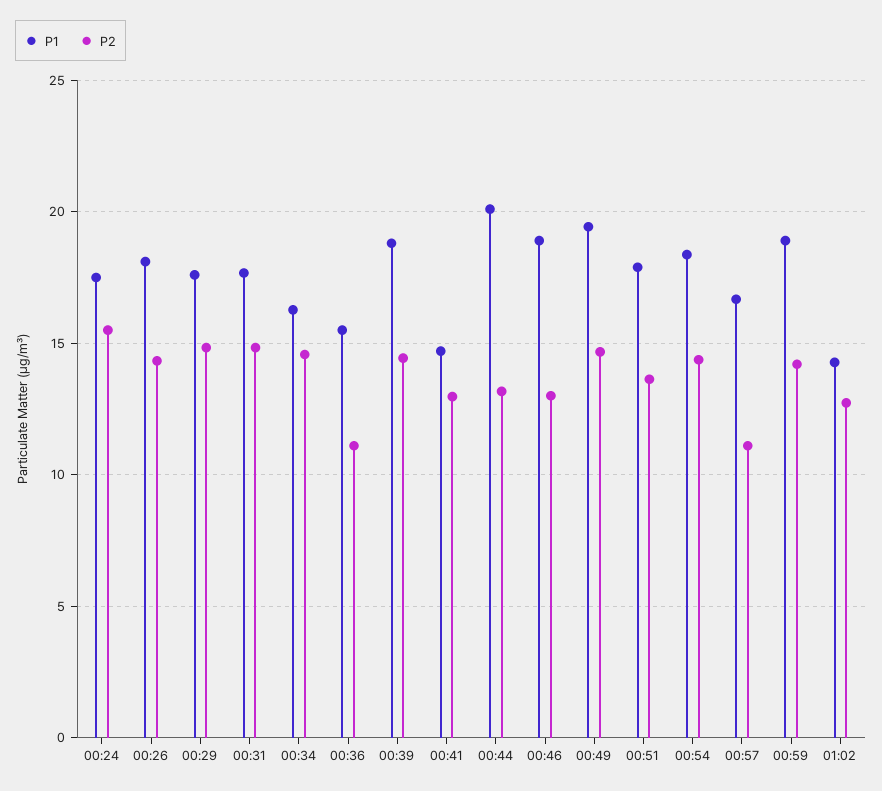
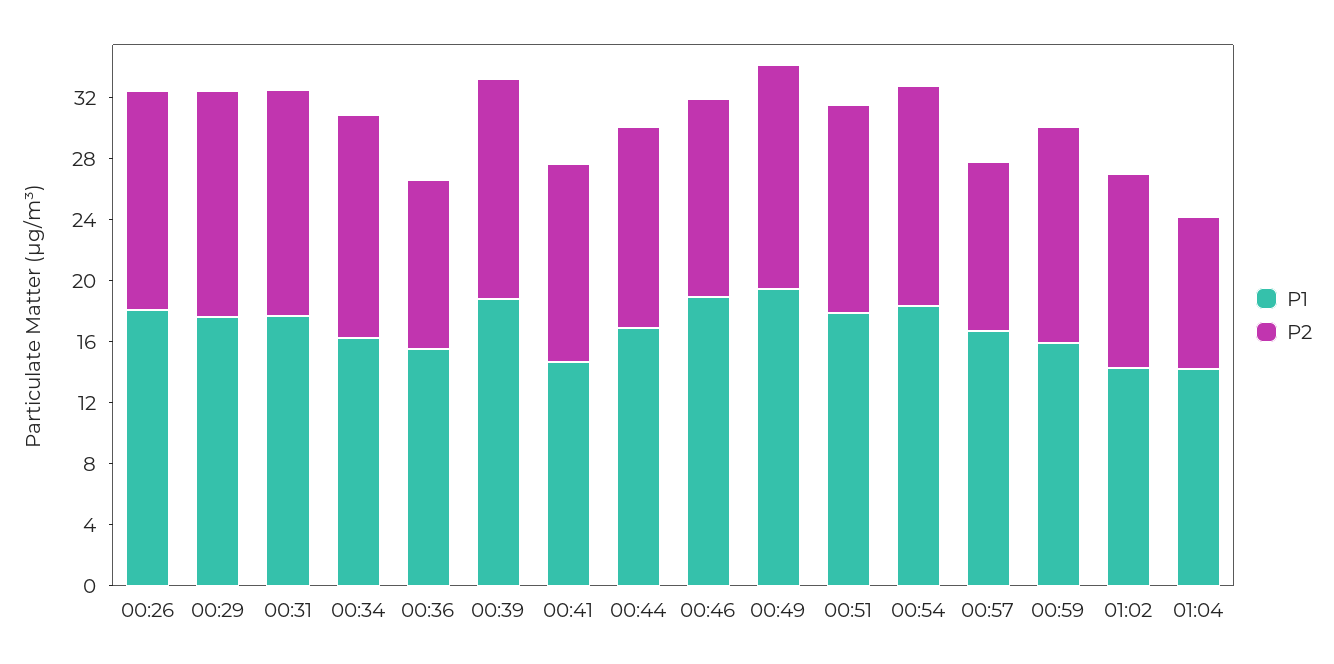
P1, 00:24: 17.5 -> none
P2, 00:24: 15.5 -> none
P1, 00:44: 20 -> 17
P1, 00:59: 19 -> 16
P1, 01:04: none -> 14
P2, 01:04: none -> 10

